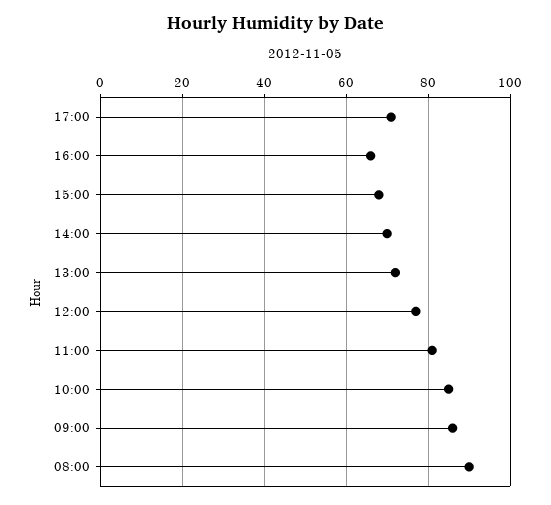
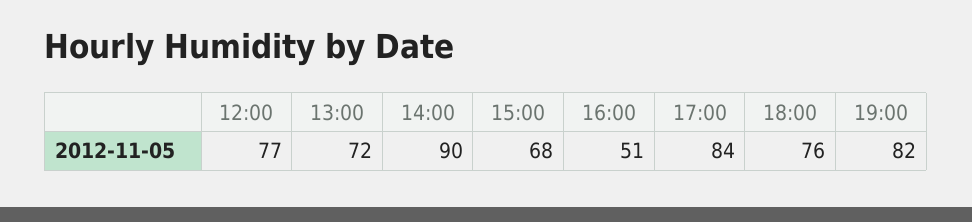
17:00: 70 -> 84
16:00: 65 -> 51
14:00: 70 -> 90
11:00: 80 -> none
10:00: 85 -> none
09:00: 85 -> none
08:00: 90 -> none
18:00: none -> 76
19:00: none -> 82

